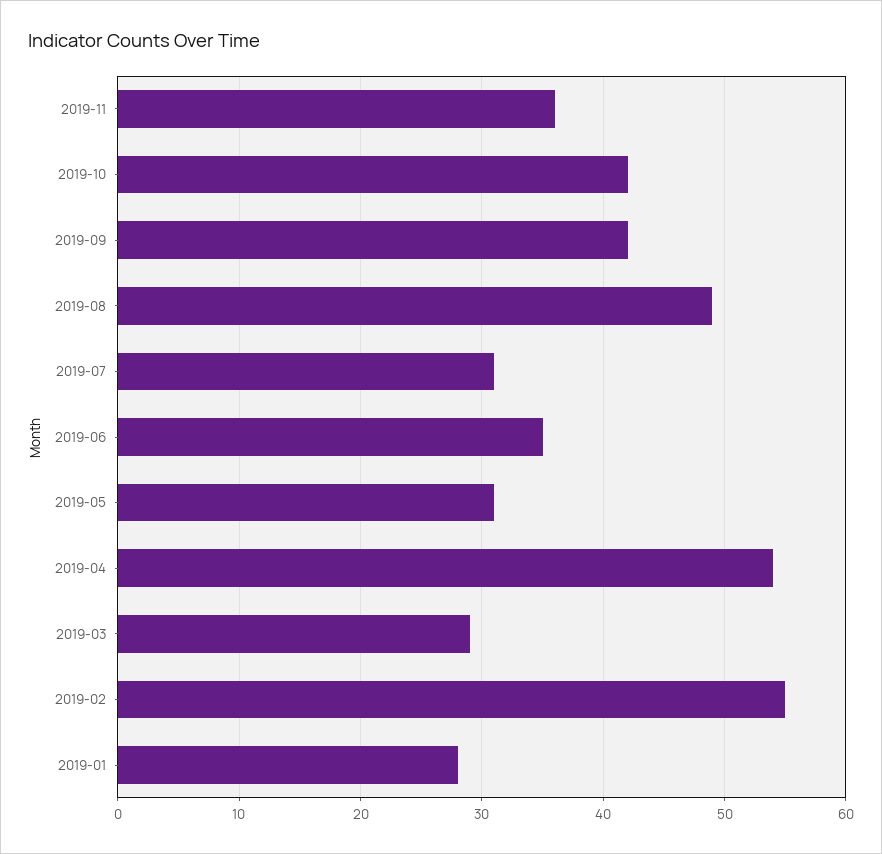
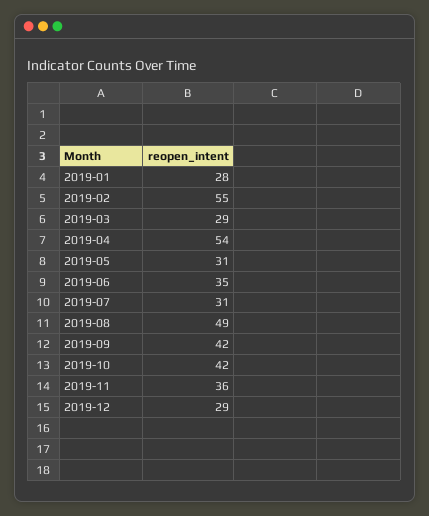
2019-12: none -> 29

